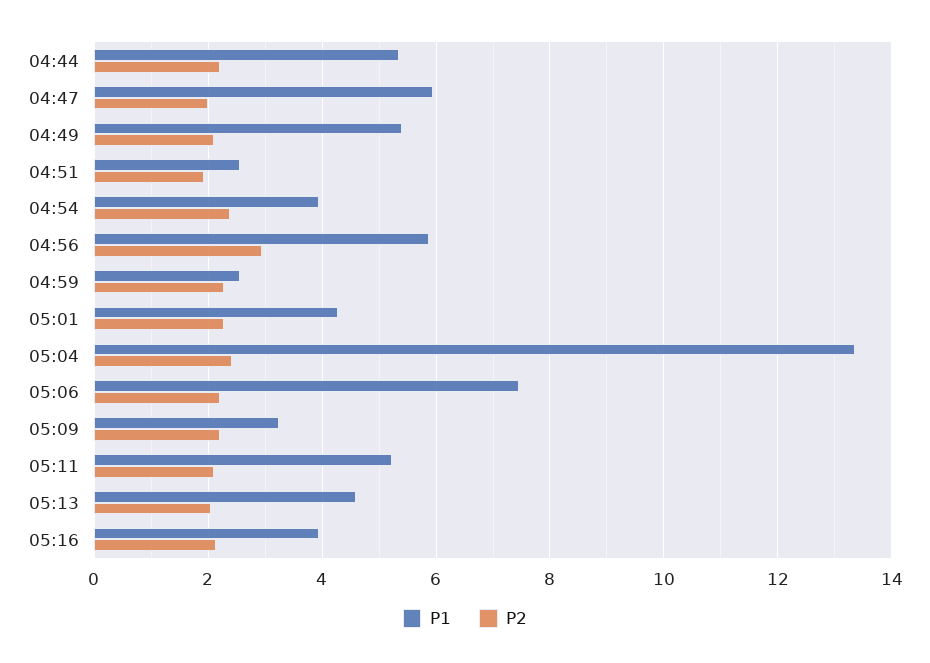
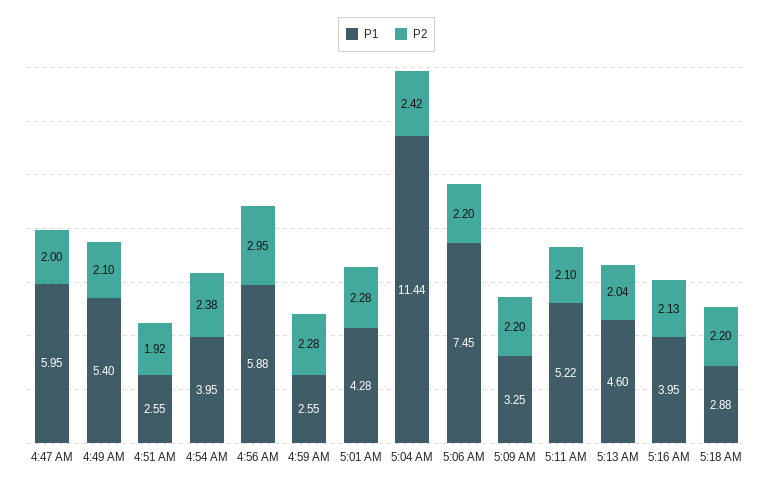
P1, 04:44: 5.4 -> none
P2, 04:44: 2.2 -> none
P1, 05:04: 13.4 -> 11.44
P1, 5:18 AM: none -> 2.88
P2, 5:18 AM: none -> 2.2

